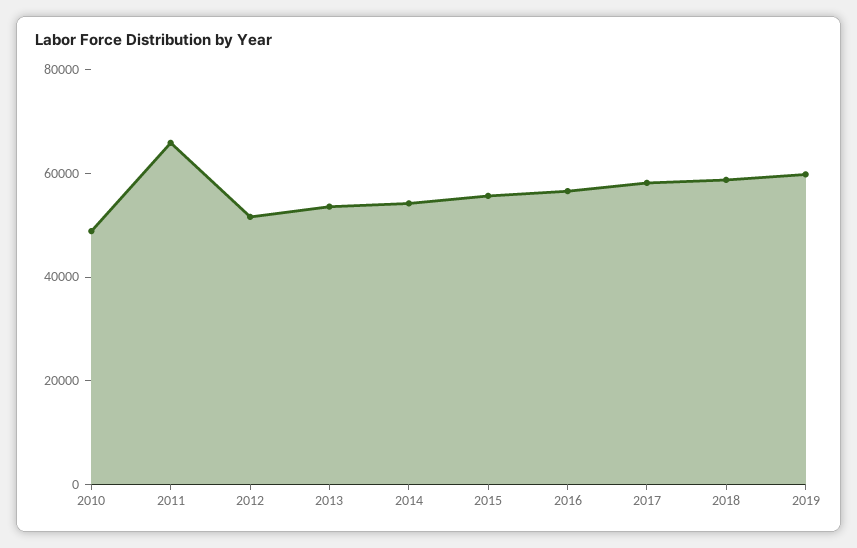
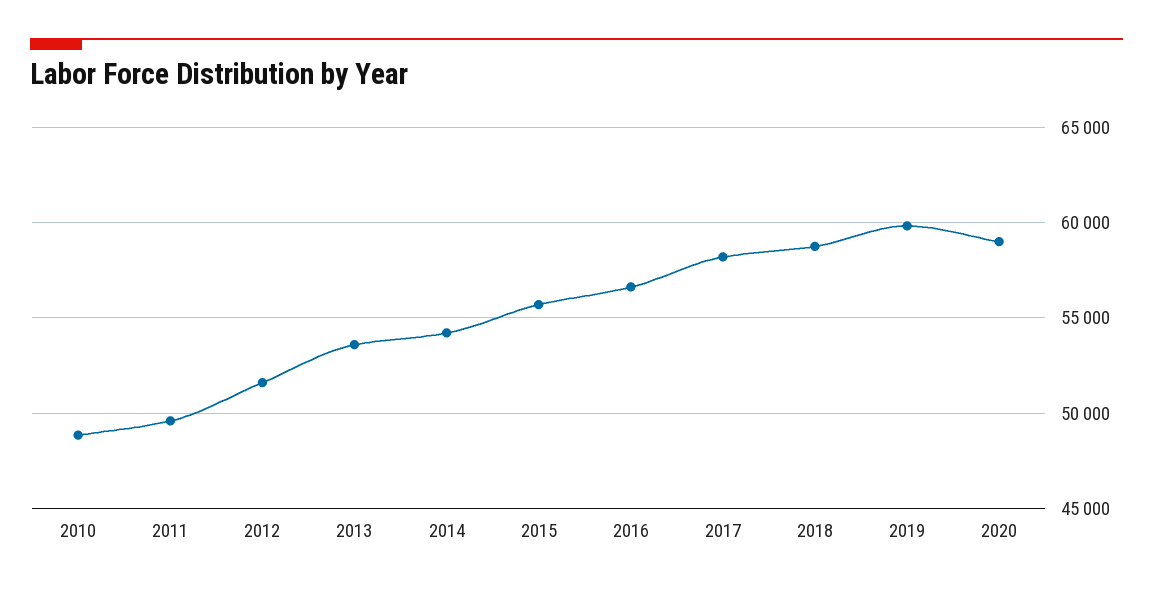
2011: 65000 -> 49500
2020: none -> 59000

